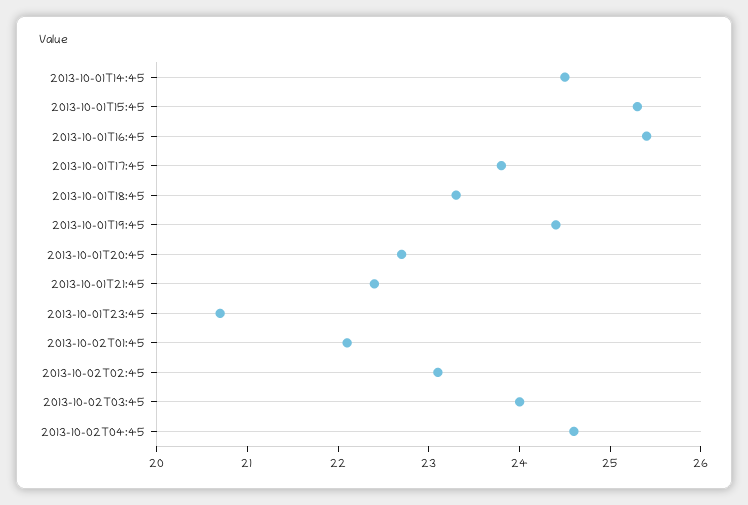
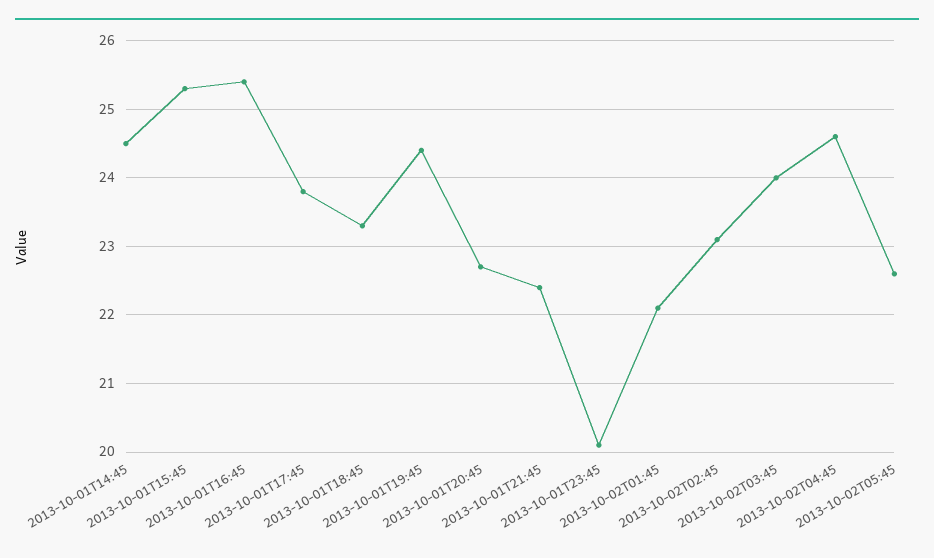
2013-10-01T23:45: 20.7 -> 20.1
2013-10-02T05:45: none -> 22.6

